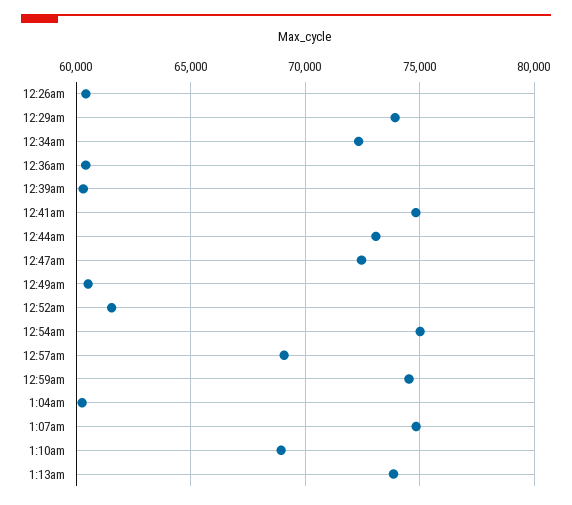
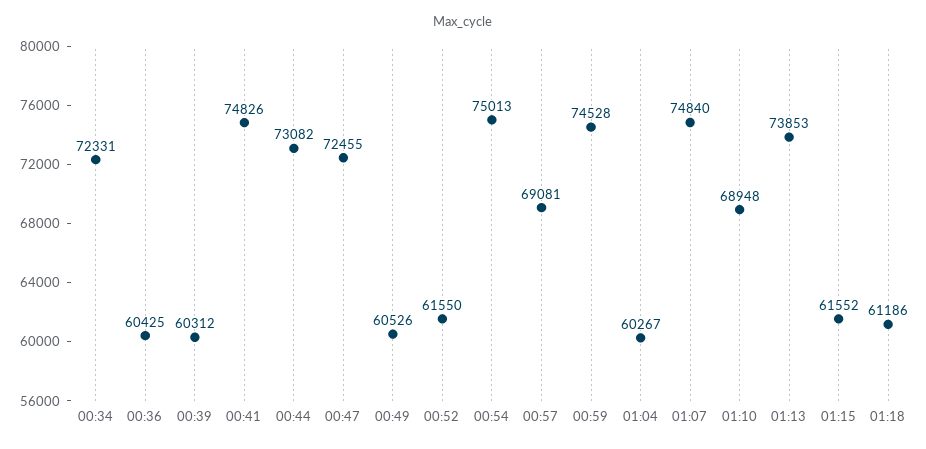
12:26am: 60500 -> none
12:29am: 74000 -> none
01:15: none -> 61552
01:18: none -> 61186

